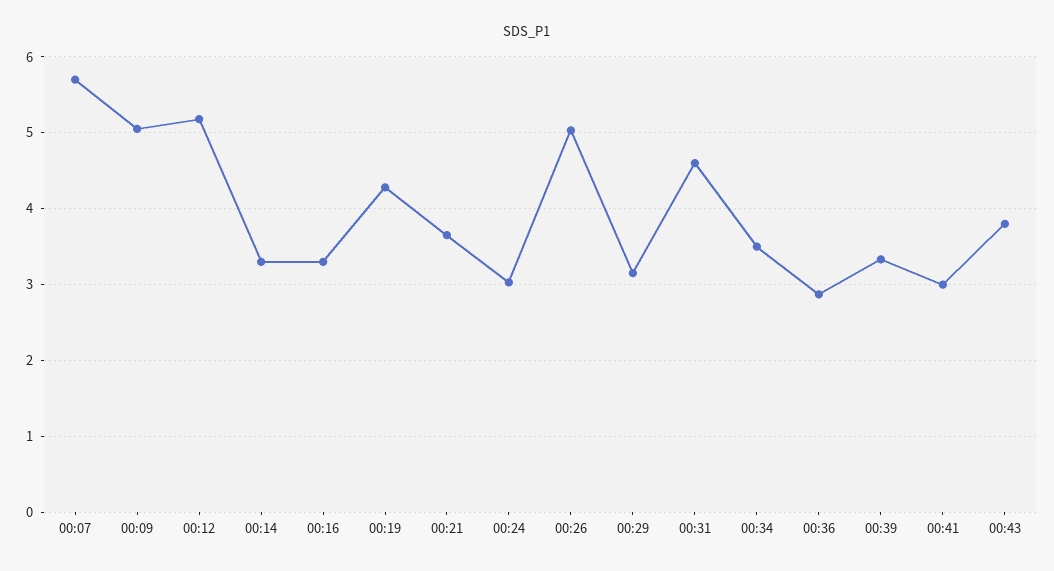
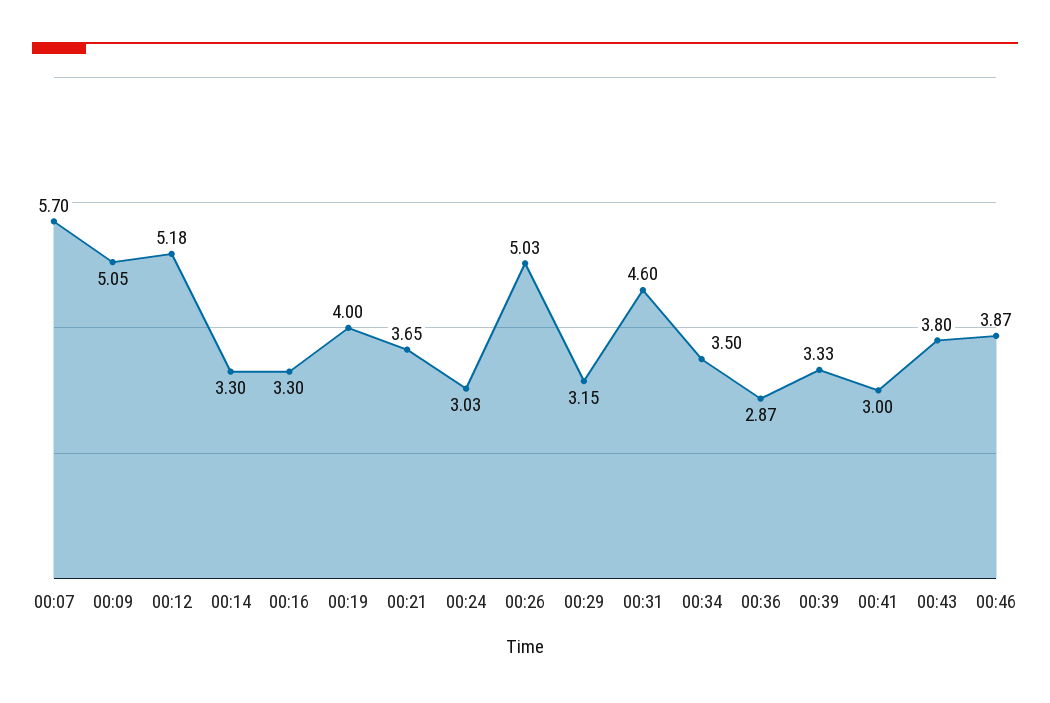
00:19: 4.3 -> 4
00:46: none -> 3.87

